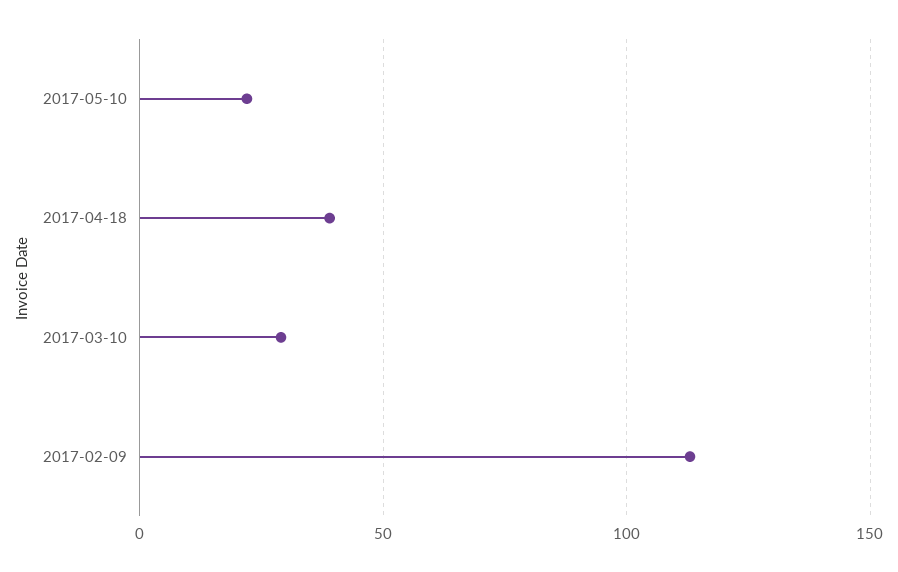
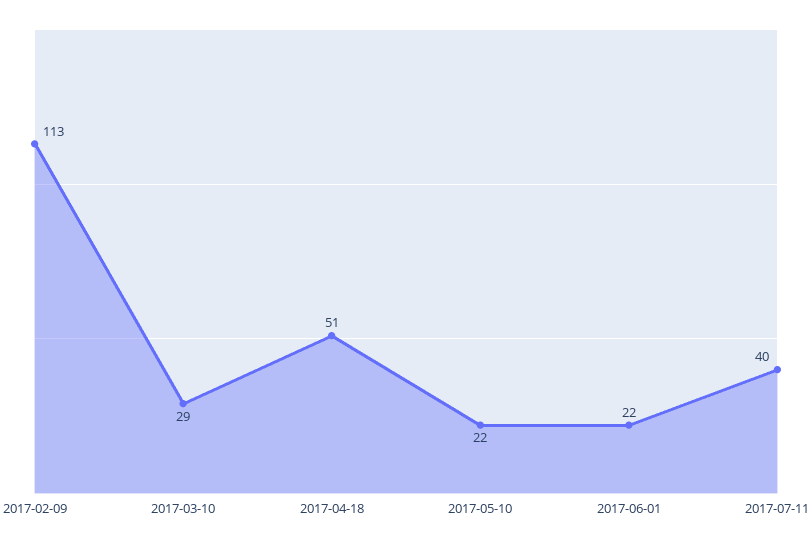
2017-04-18: 40 -> 51
2017-06-01: none -> 22
2017-07-11: none -> 40

